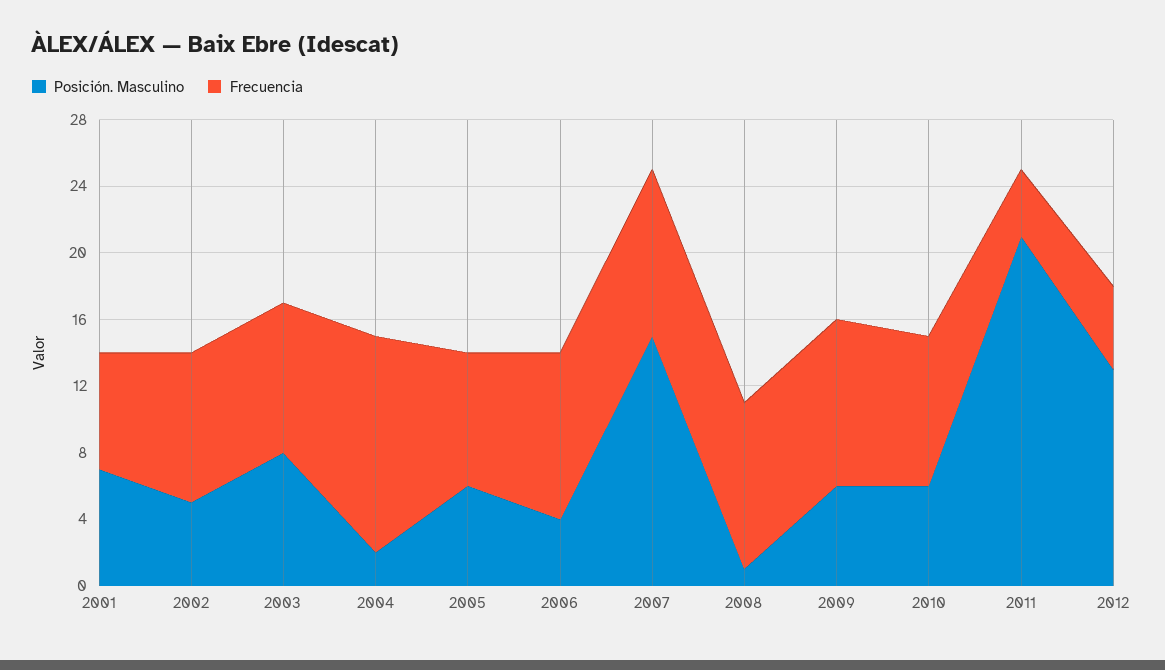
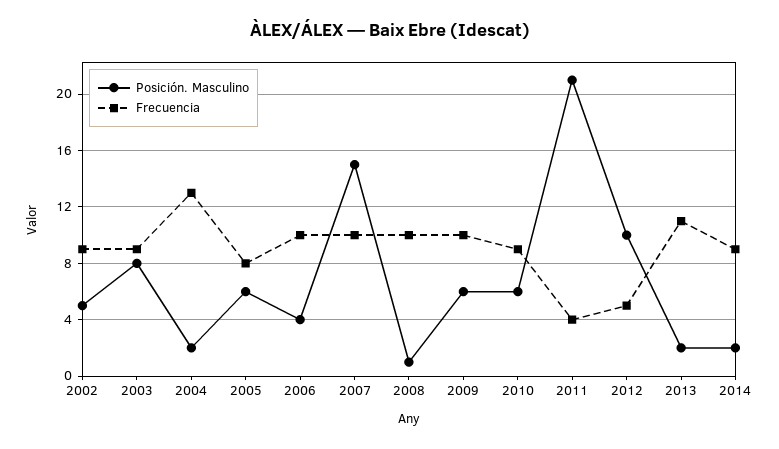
Posición. Masculino, 2001: 7 -> none
Frecuencia, 2001: 7 -> none
Posición. Masculino, 2012: 13 -> 10
Posición. Masculino, 2013: none -> 2
Frecuencia, 2013: none -> 11
Posición. Masculino, 2014: none -> 2
Frecuencia, 2014: none -> 9

